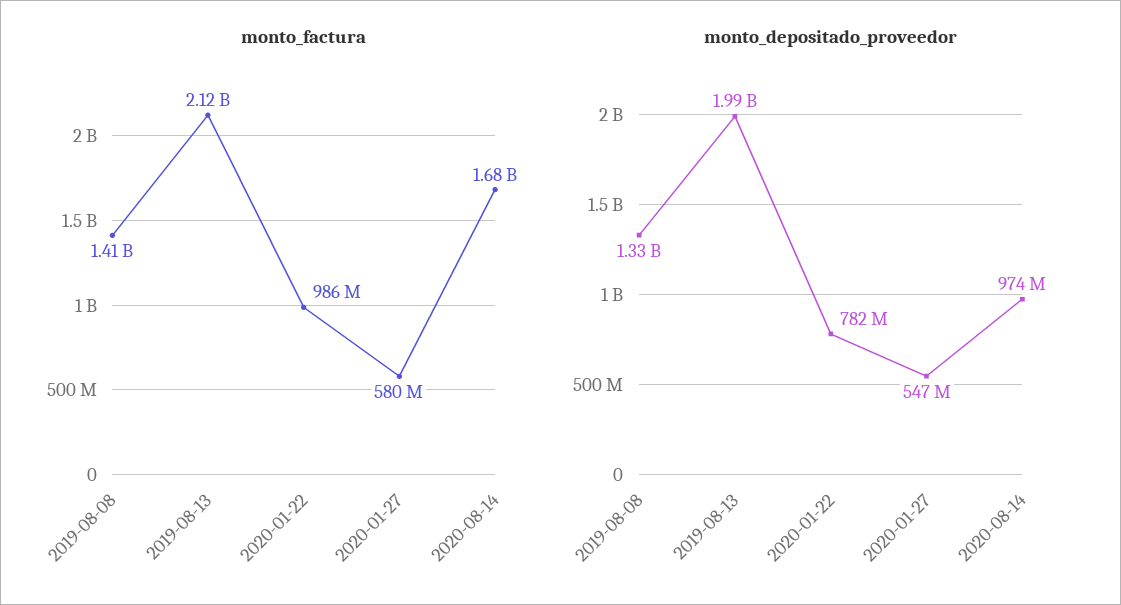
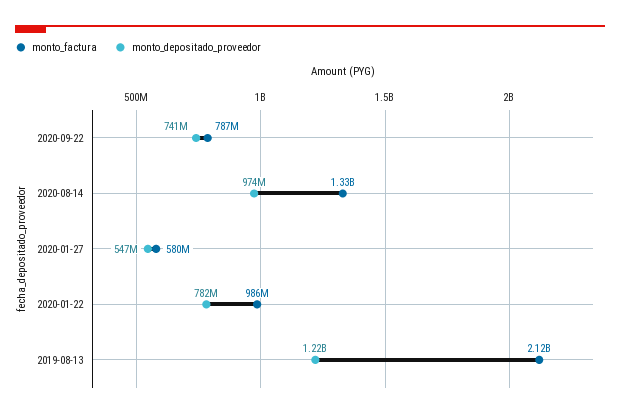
monto_factura, 2019-08-08: 1410000000 -> none
monto_factura, 2020-08-14: 1680000000 -> 1330000000
monto_depositado_proveedor, 2019-08-08: 1330000000 -> none
monto_depositado_proveedor, 2019-08-13: 1990000000 -> 1220000000
monto_factura, 2020-09-22: none -> 787000000
monto_depositado_proveedor, 2020-09-22: none -> 741000000

